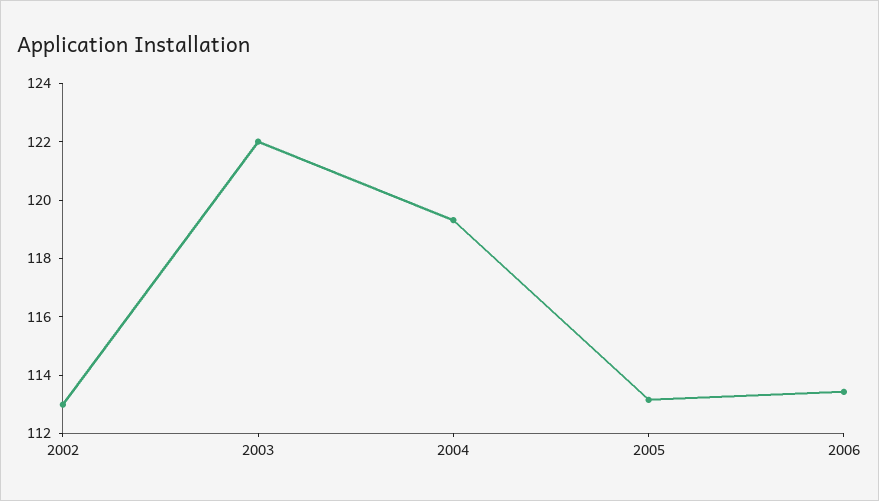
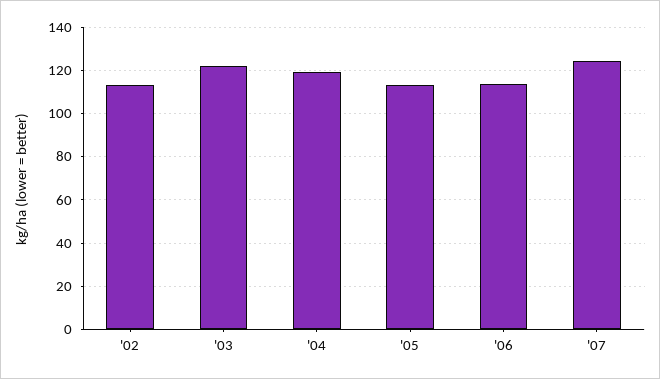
'07: none -> 125

